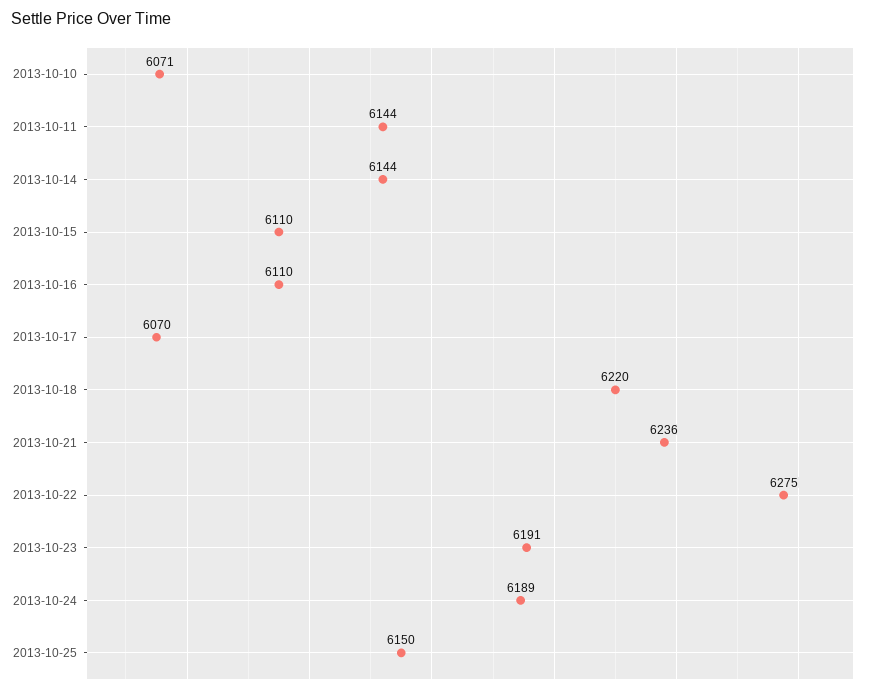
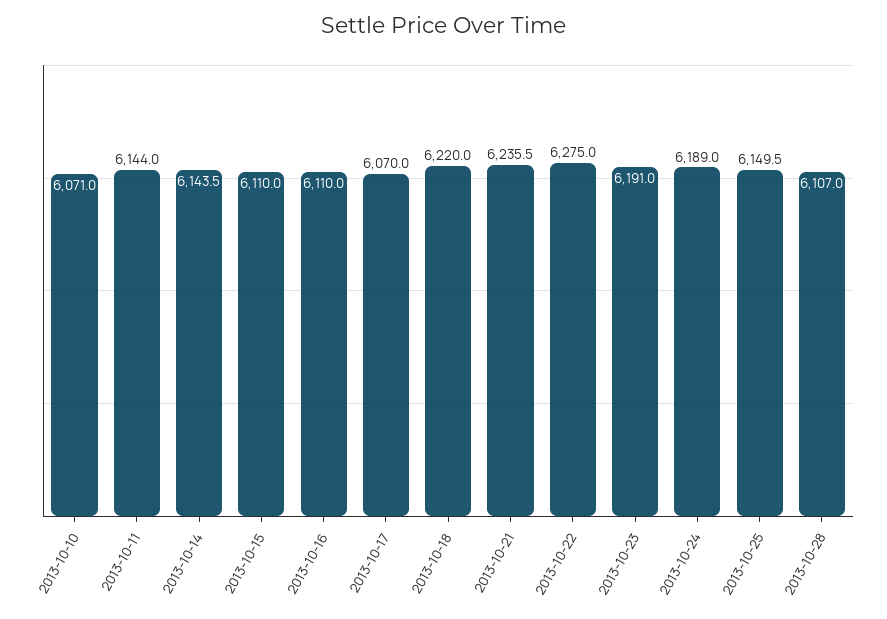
2013-10-28: none -> 6107

